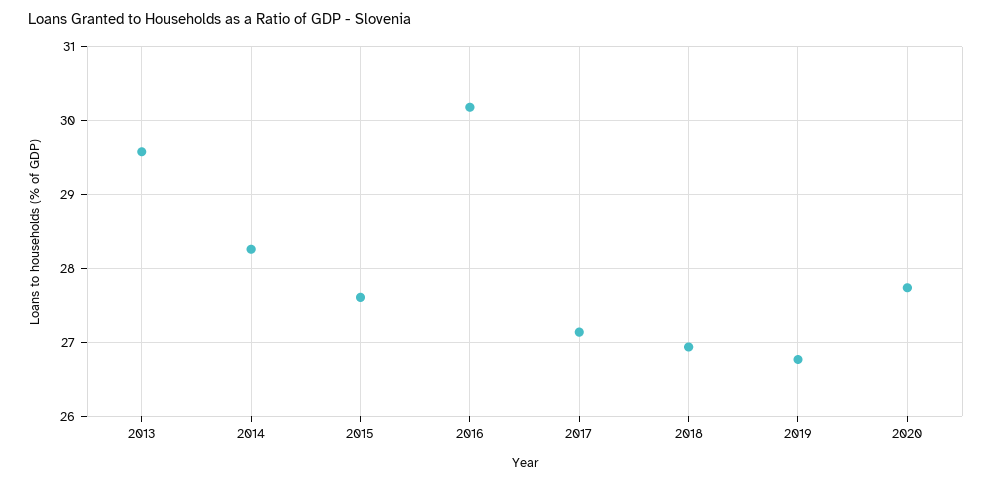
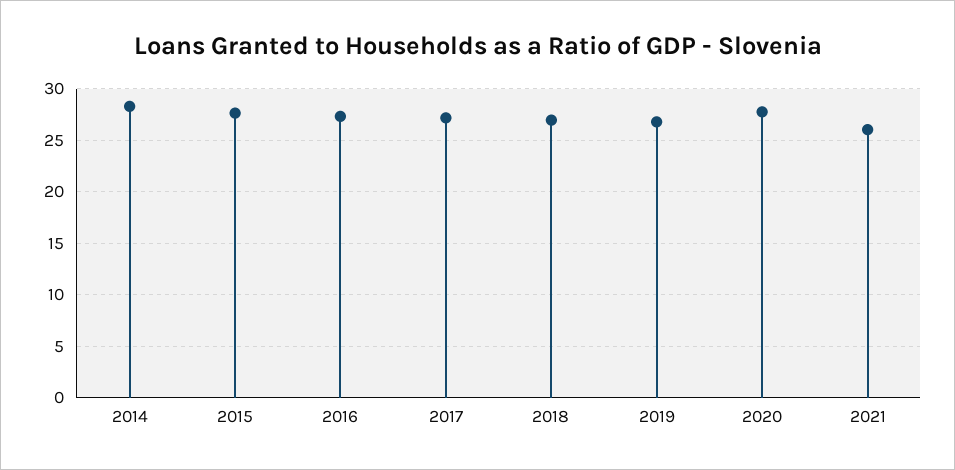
2013: 29.6 -> none
2016: 30.2 -> 27
2021: none -> 26

